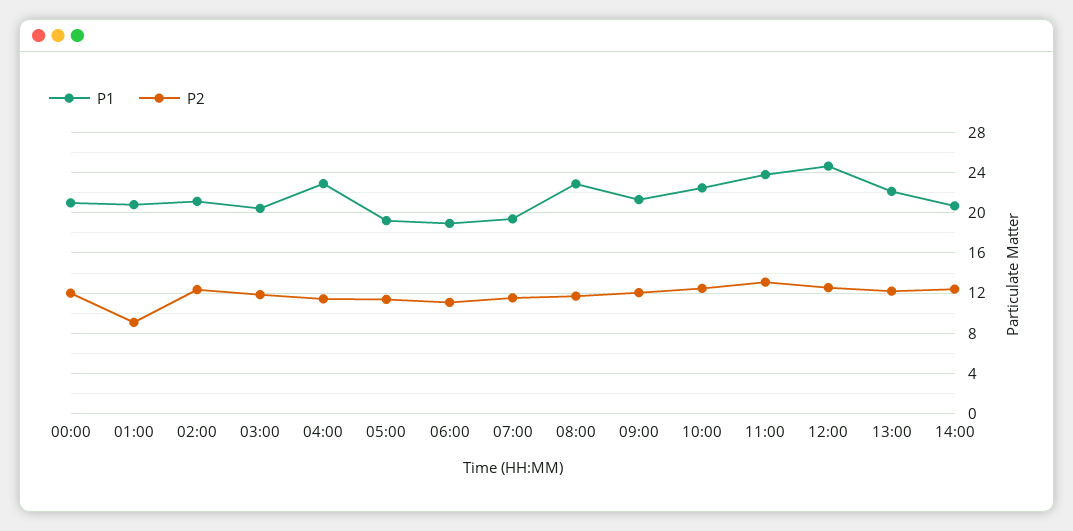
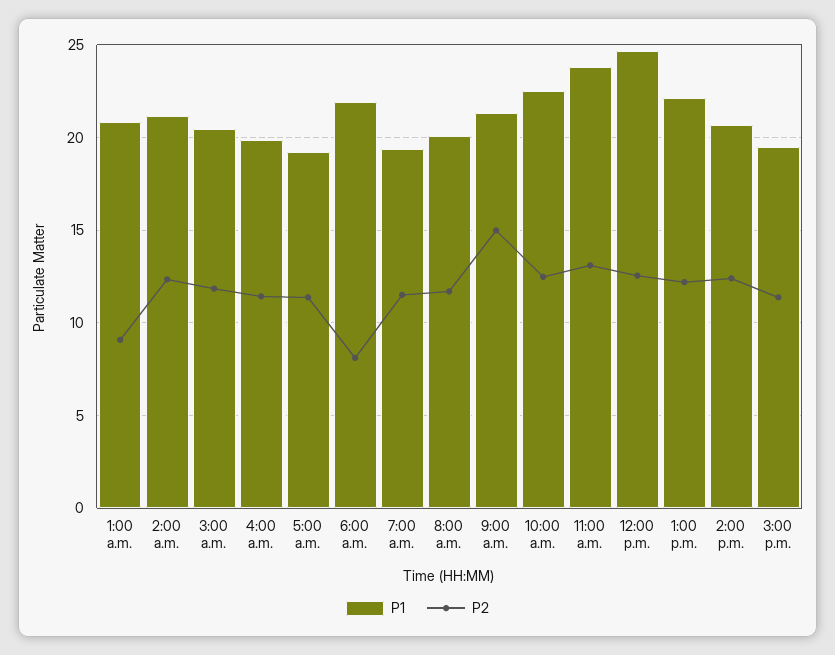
P1, 00:00: 21 -> none
P2, 00:00: 12 -> none
P1, 04:00: 23 -> 20
P1, 06:00: 19 -> 22
P2, 06:00: 11 -> 8
P1, 08:00: 23 -> 20
P2, 09:00: 12 -> 15
P1, 3:00 p.m.: none -> 19.5
P2, 3:00 p.m.: none -> 11.5

